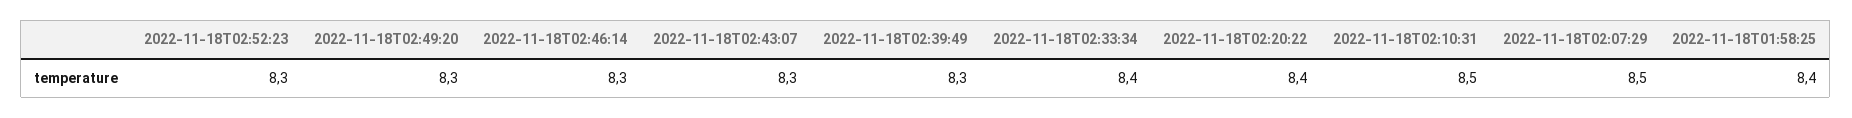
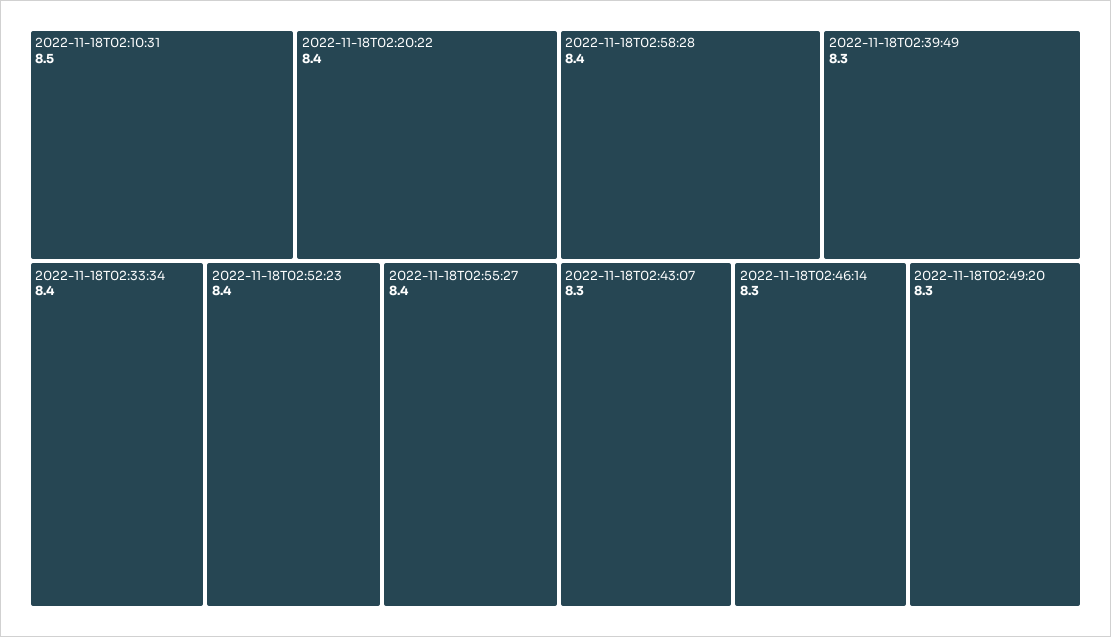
2022-11-18T02:52:23: 8.3 -> 8.4
2022-11-18T02:07:29: 8.5 -> none
2022-11-18T01:58:25: 8.4 -> none
2022-11-18T02:55:27: none -> 8.4
2022-11-18T02:58:28: none -> 8.4

